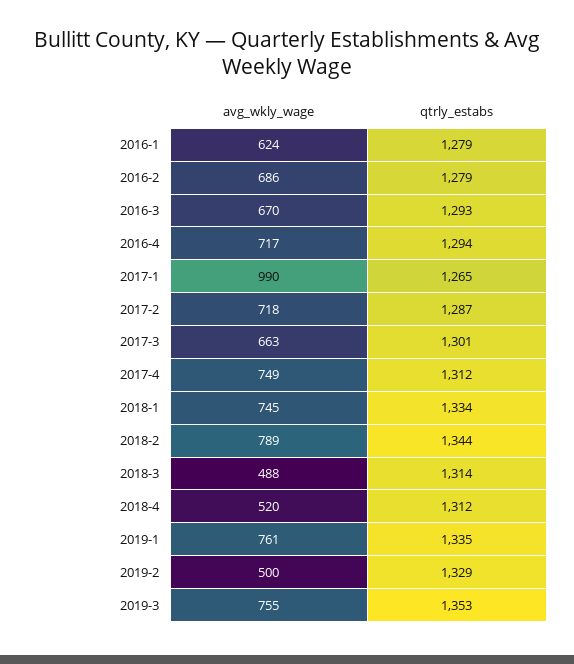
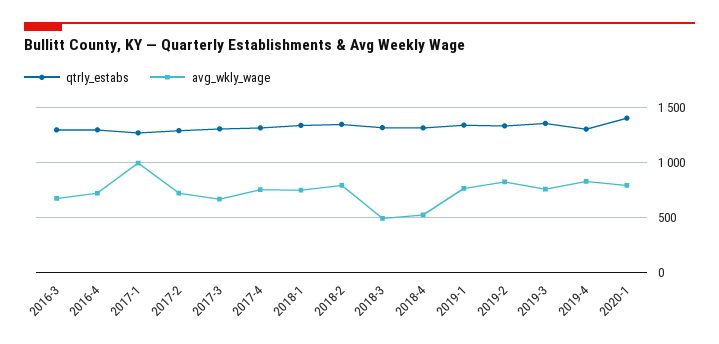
avg_wkly_wage, 2016-1: 624 -> none
qtrly_estabs, 2016-1: 1279 -> none
avg_wkly_wage, 2016-2: 686 -> none
qtrly_estabs, 2016-2: 1279 -> none
avg_wkly_wage, 2019-2: 500 -> 800
qtrly_estabs, 2019-4: none -> 1300
avg_wkly_wage, 2019-4: none -> 800
qtrly_estabs, 2020-1: none -> 1400
avg_wkly_wage, 2020-1: none -> 800

